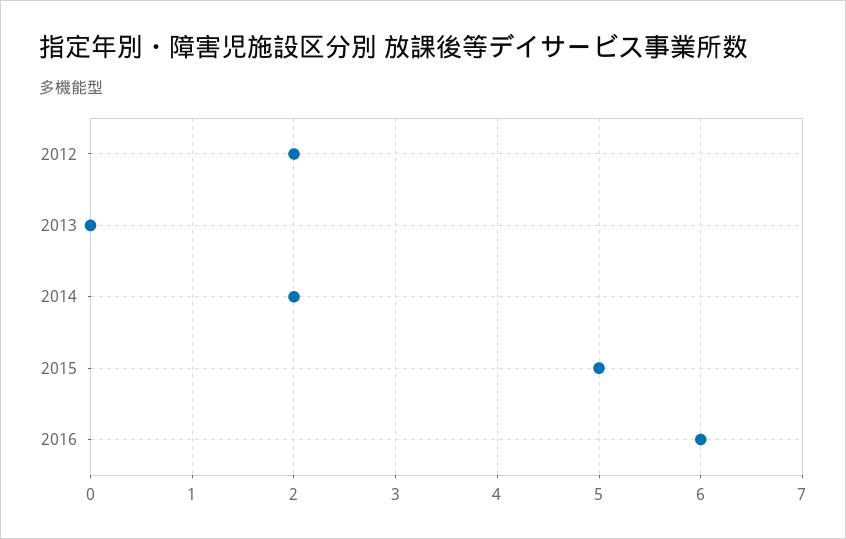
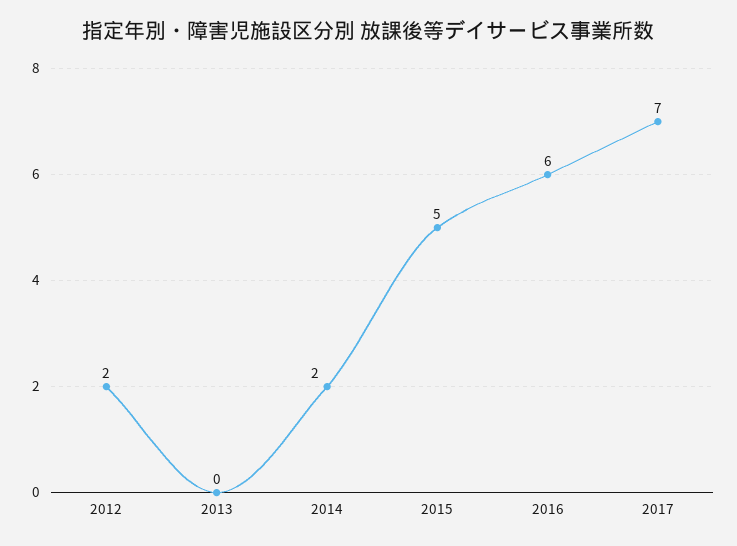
2017: none -> 7

